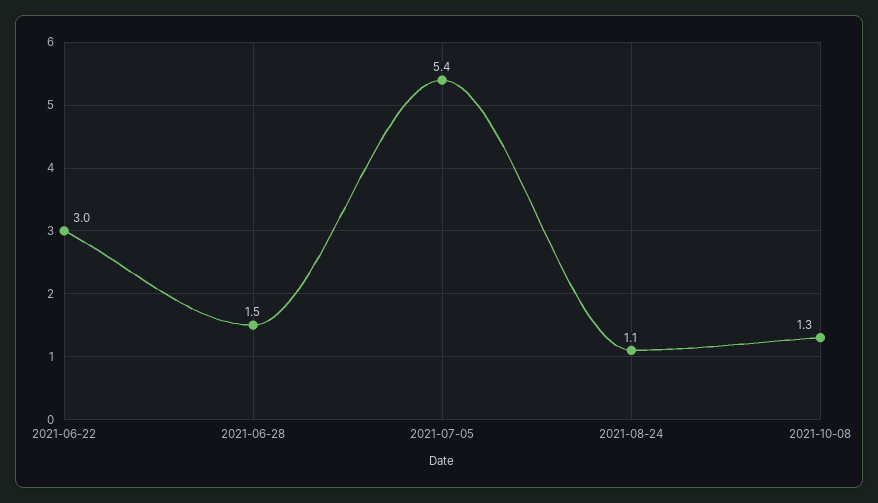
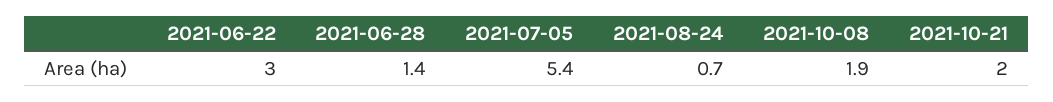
2021-06-28: 1.5 -> 1.4
2021-08-24: 1.1 -> 0.7
2021-10-08: 1.3 -> 1.9
2021-10-21: none -> 2

